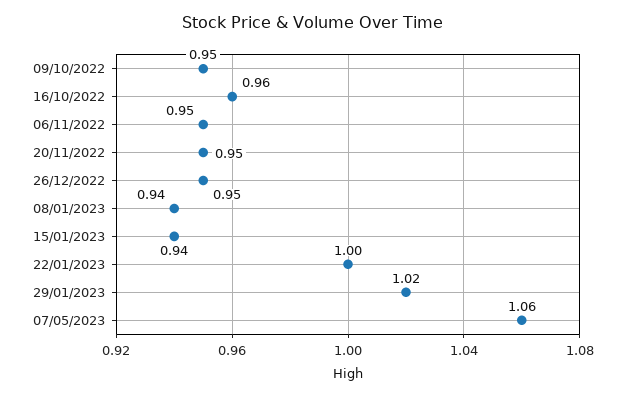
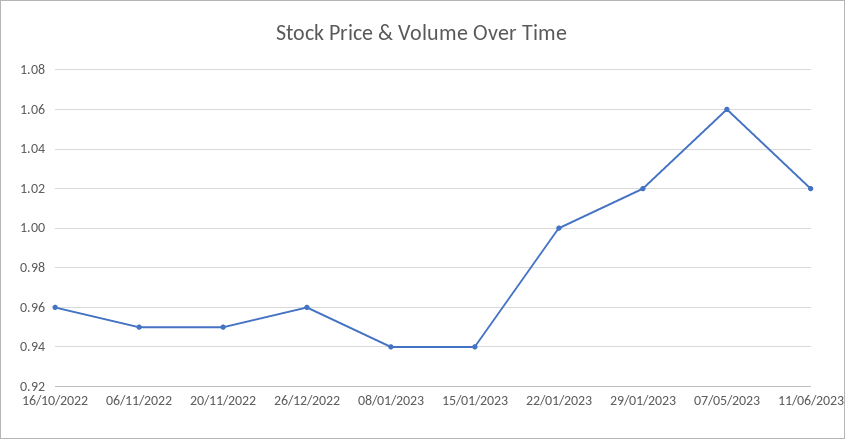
09/10/2022: 0.95 -> none
26/12/2022: 0.95 -> 0.96
11/06/2023: none -> 1.02

